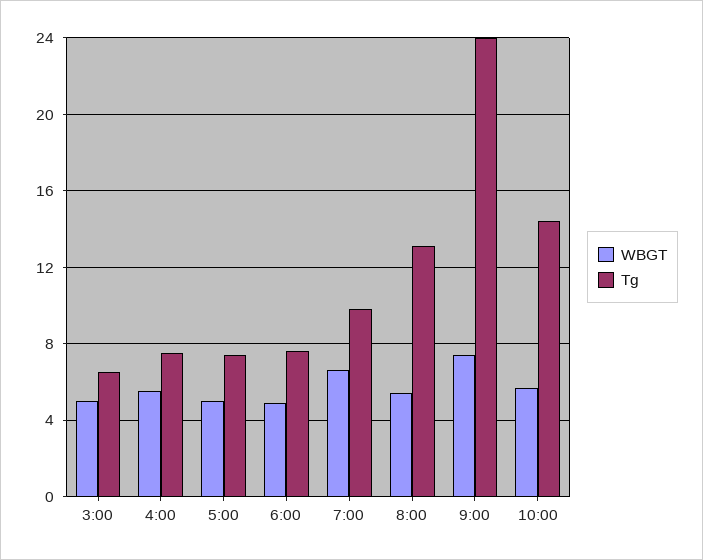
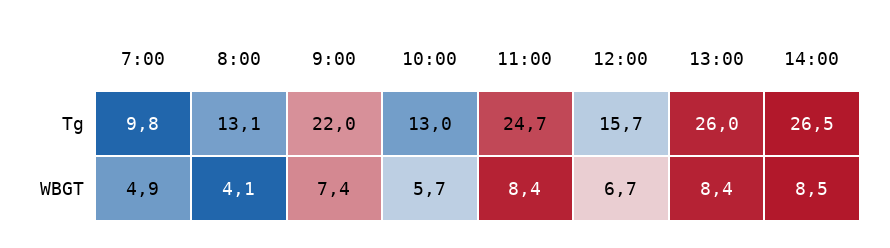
WBGT, 3:00: 5 -> none
Tg, 3:00: 6.5 -> none
WBGT, 4:00: 5.5 -> none
Tg, 4:00: 7.5 -> none
WBGT, 5:00: 5 -> none
Tg, 5:00: 7.5 -> none
WBGT, 6:00: 5 -> none
Tg, 6:00: 7.5 -> none
WBGT, 7:00: 6.5 -> 4.9
WBGT, 8:00: 5.5 -> 4.1
Tg, 9:00: 24 -> 22
Tg, 10:00: 14.5 -> 13
Tg, 11:00: none -> 24.7
Tg, 12:00: none -> 15.7
Tg, 13:00: none -> 26
Tg, 14:00: none -> 26.5
WBGT, 11:00: none -> 8.4
WBGT, 12:00: none -> 6.7
WBGT, 13:00: none -> 8.4
WBGT, 14:00: none -> 8.5

